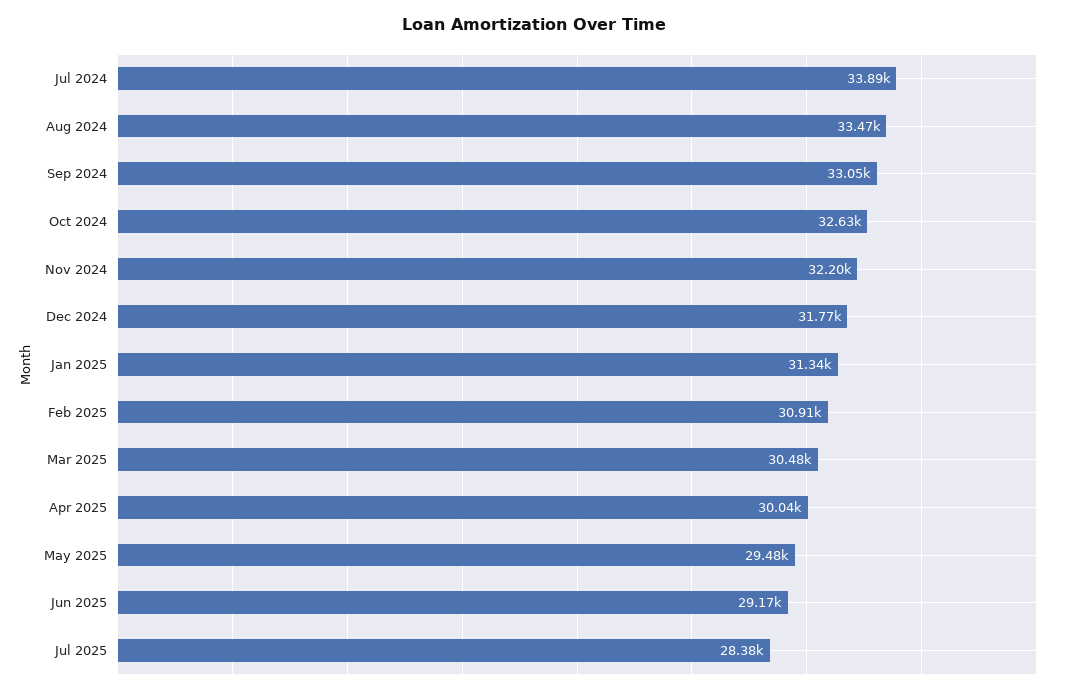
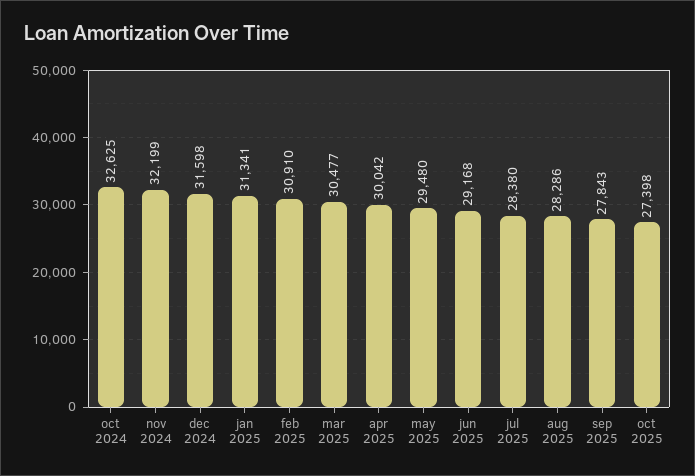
Jul 2024: 33890 -> none
Aug 2024: 33470 -> none
Sep 2024: 33050 -> none
Dec 2024: 31770 -> 31598
aug 2025: none -> 28286
sep 2025: none -> 27843
oct 2025: none -> 27398

